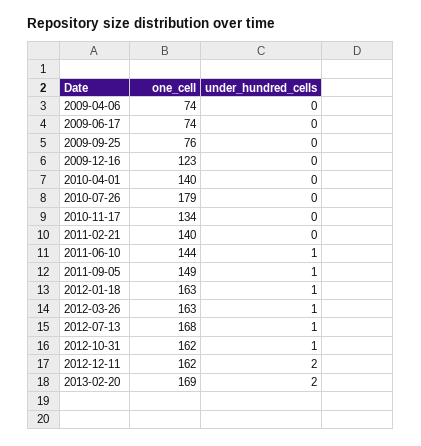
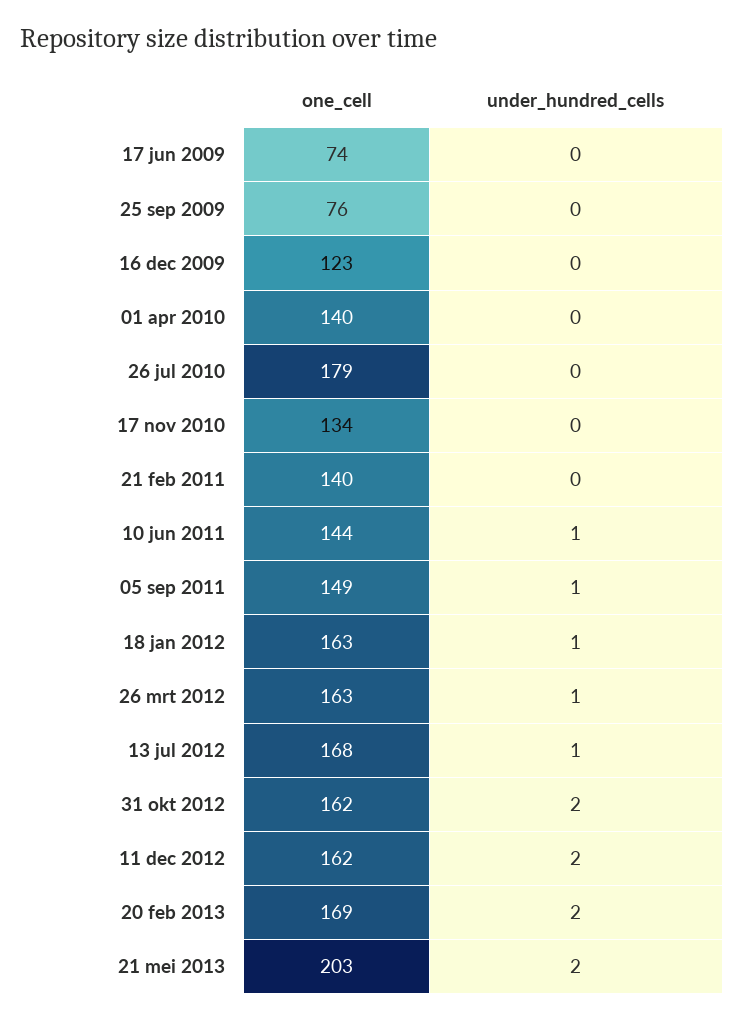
one_cell, 2009-04-06: 74 -> none
under_hundred_cells, 2009-04-06: 0 -> none
under_hundred_cells, 2012-10-31: 1 -> 2
one_cell, 21 mei 2013: none -> 203
under_hundred_cells, 21 mei 2013: none -> 2

